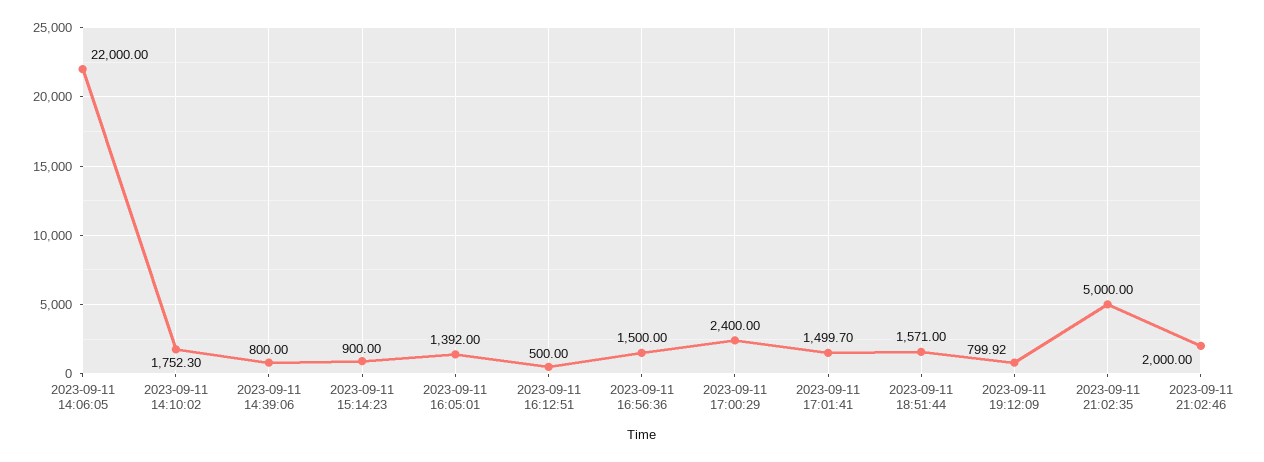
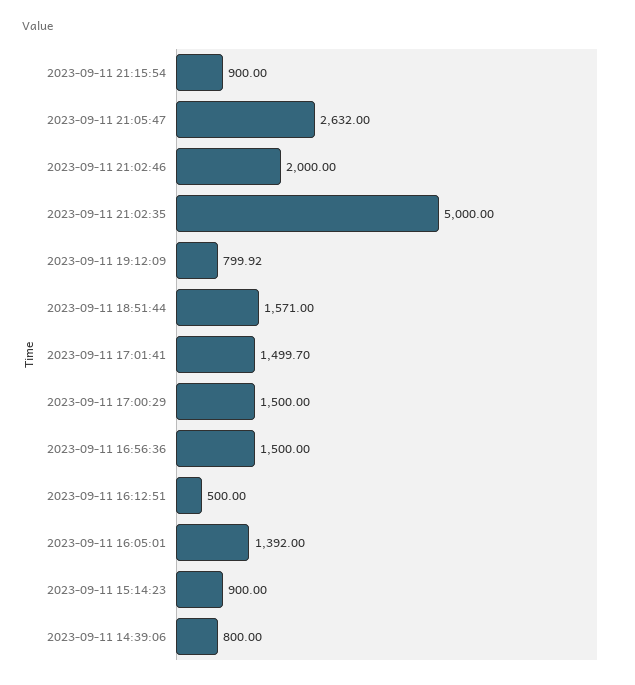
2023-09-11 14:06:05: 22000 -> none
2023-09-11 14:10:02: 1752.3 -> none
2023-09-11 17:00:29: 2400 -> 1500
2023-09-11 21:15:54: none -> 900
2023-09-11 21:05:47: none -> 2632

